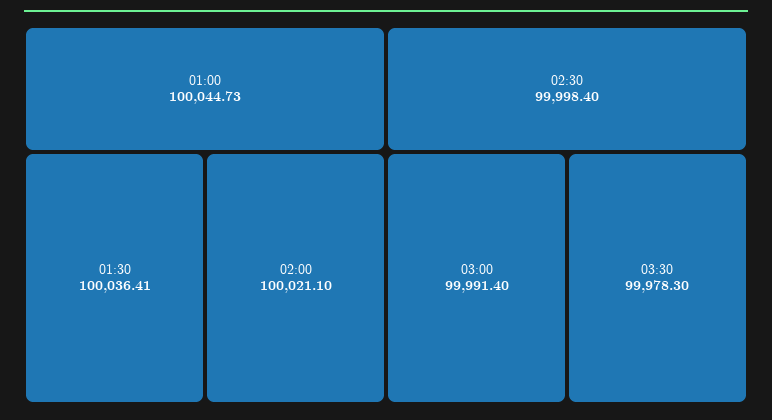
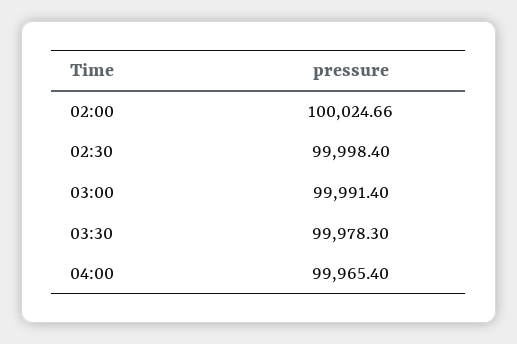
01:00: 100044.73 -> none
01:30: 100036.41 -> none
02:00: 100021.1 -> 100024.66
04:00: none -> 99965.4

